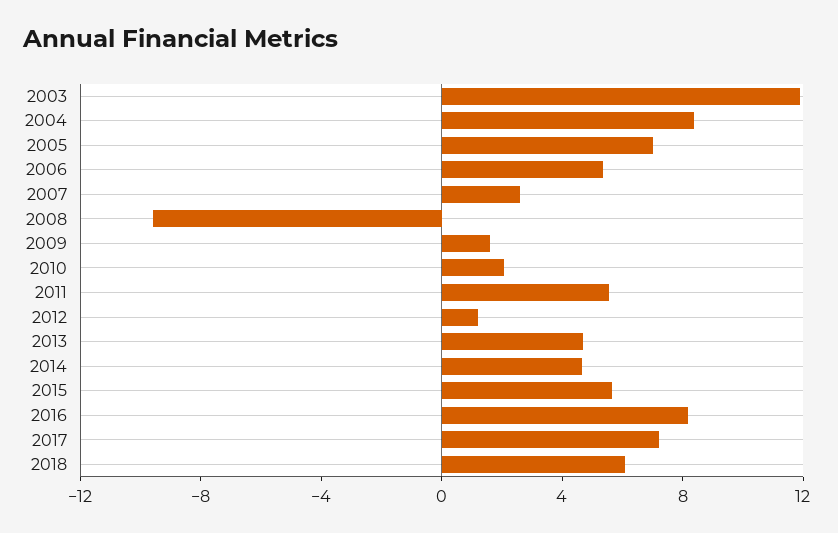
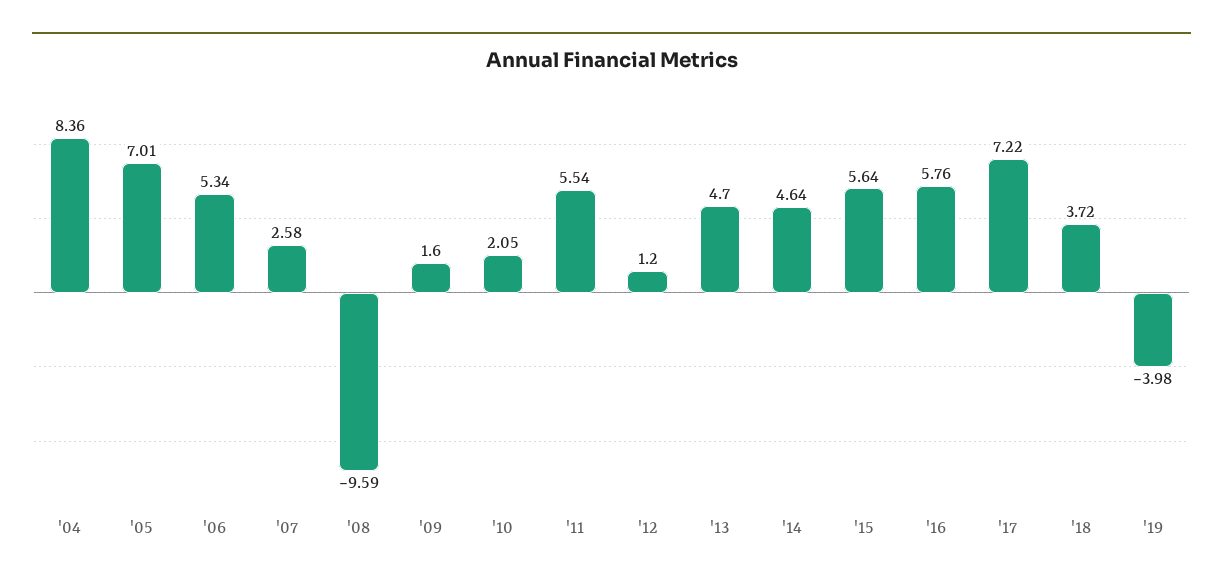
2003: 12 -> none
2016: 8 -> 5.76
2018: 6 -> 3.72
'19: none -> -3.98

